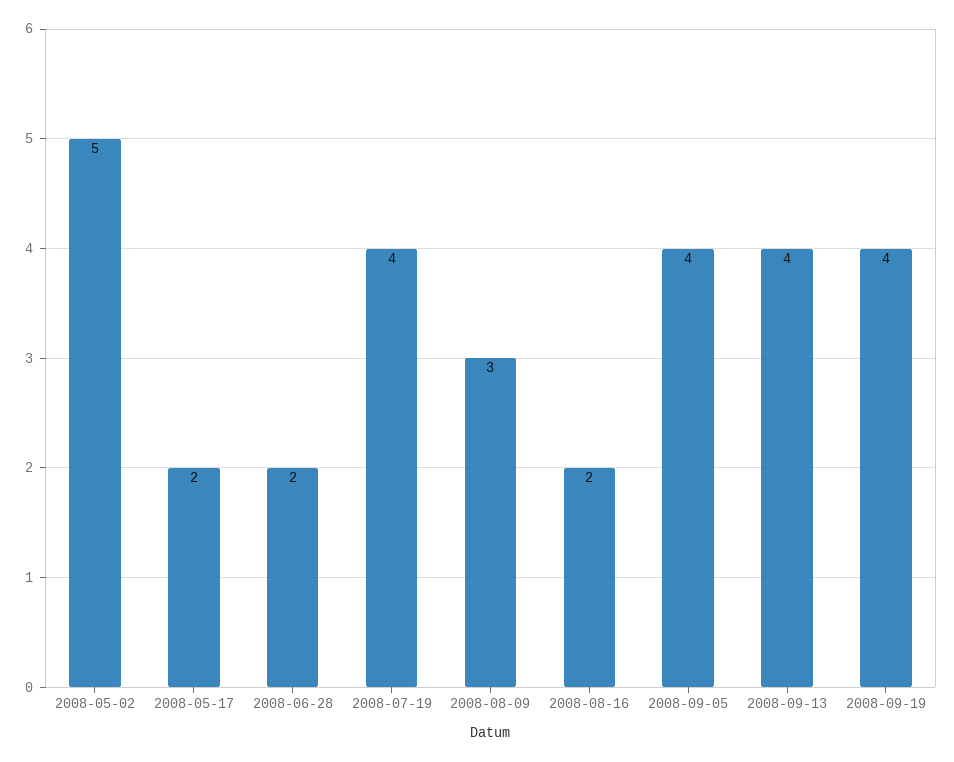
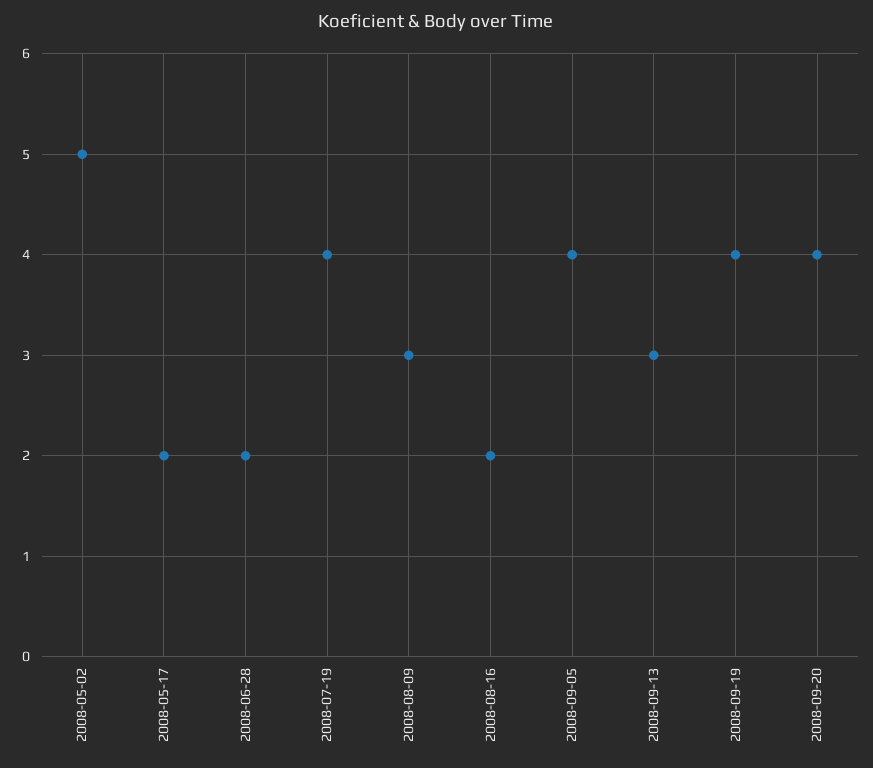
2008-09-13: 4 -> 3
2008-09-20: none -> 4

